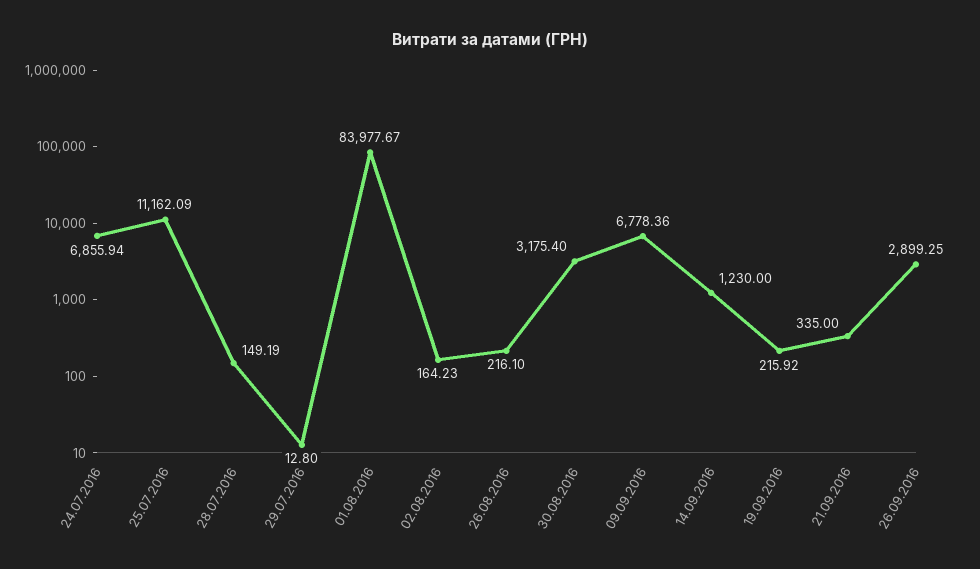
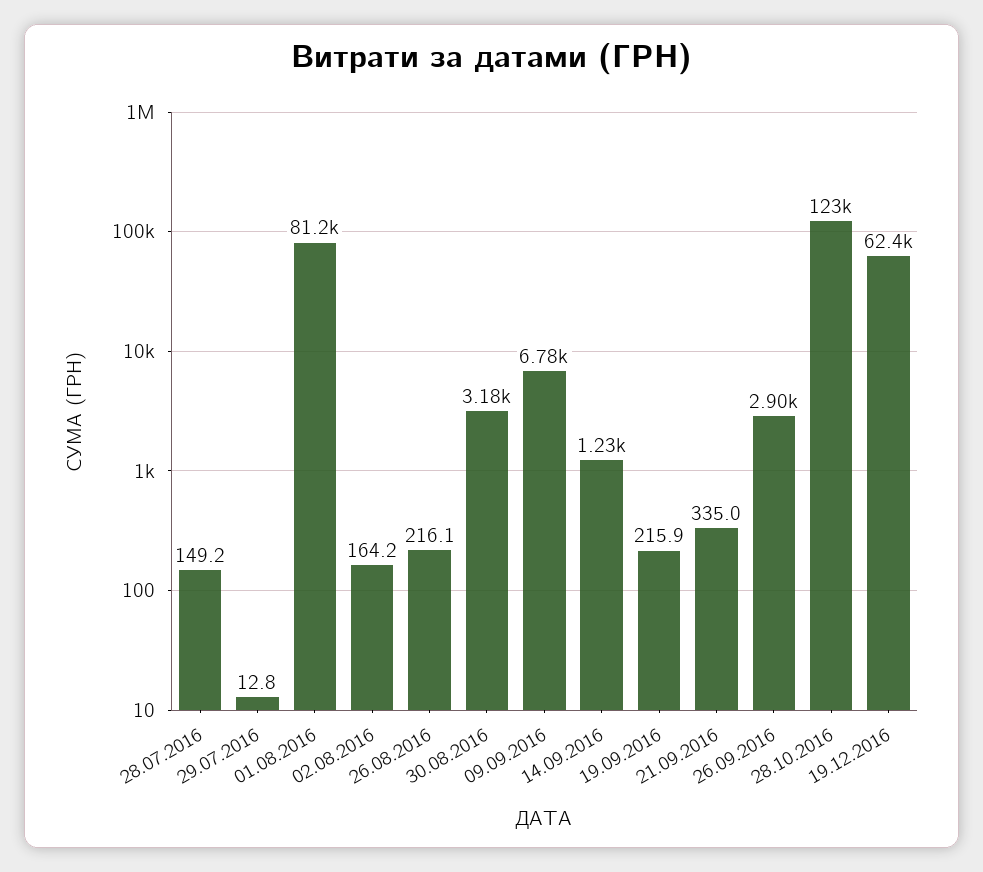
24.07.2016: 6855.94 -> none
25.07.2016: 11162.09 -> none
01.08.2016: 83977.67 -> 81200
28.10.2016: none -> 123000
19.12.2016: none -> 62400

